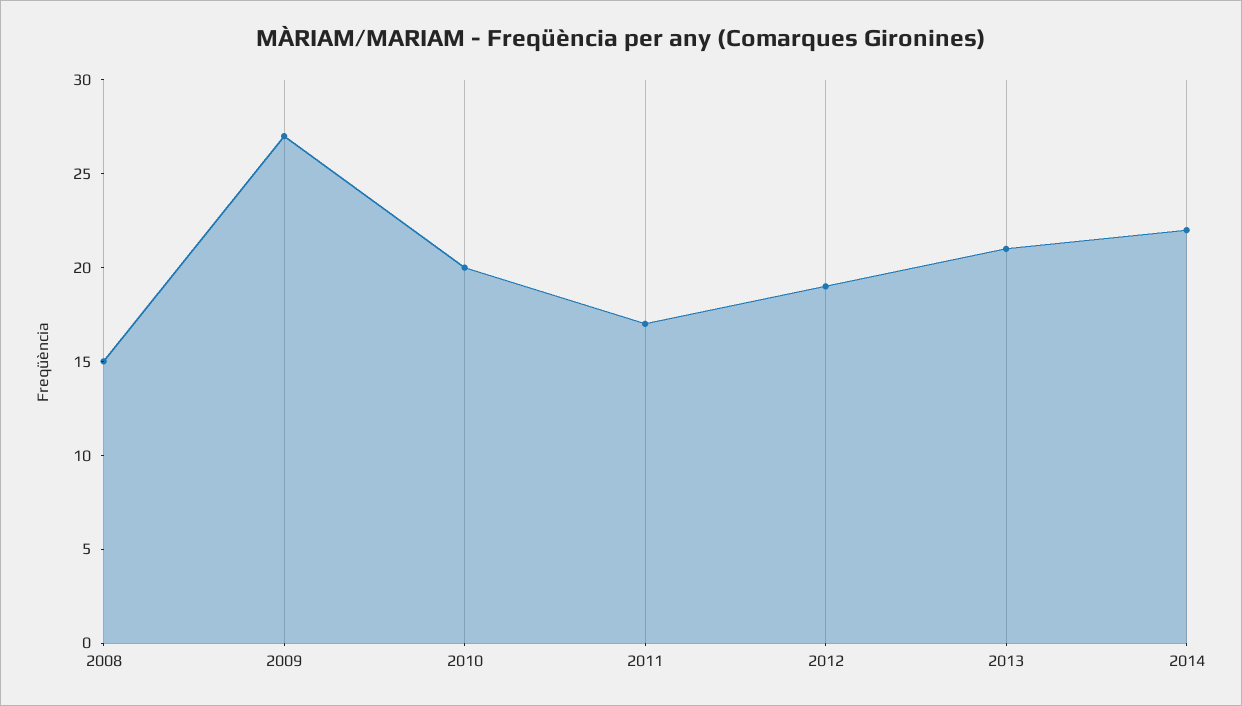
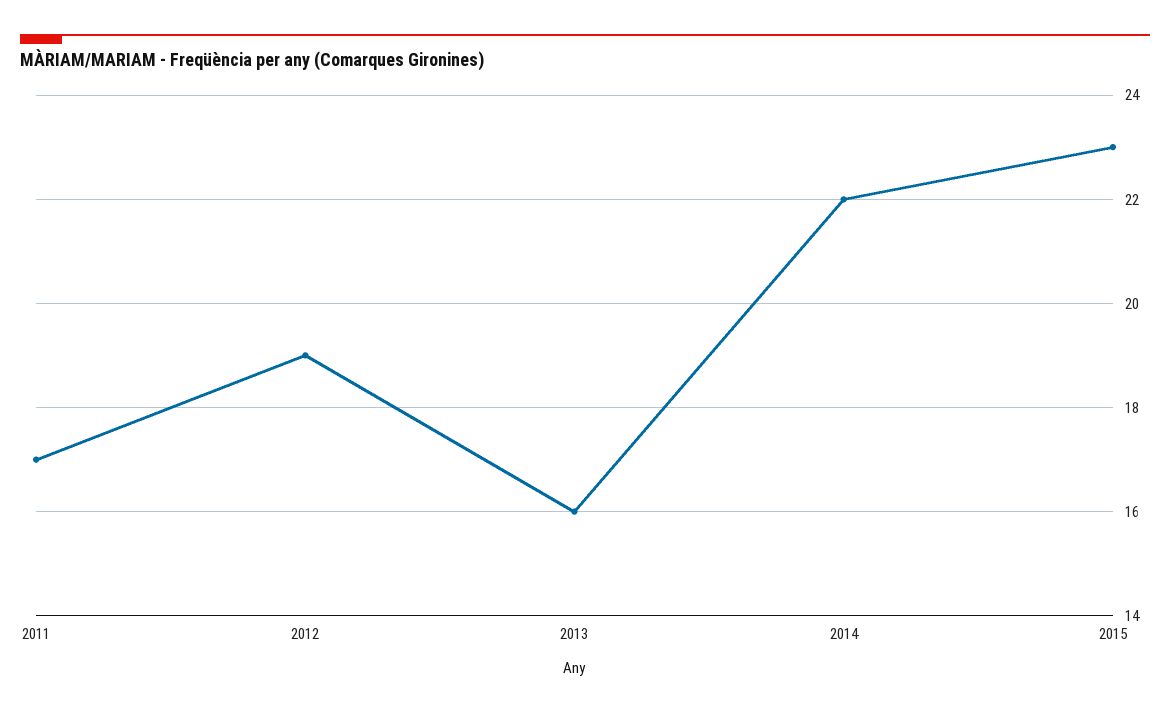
2008: 15 -> none
2009: 27 -> none
2010: 20 -> none
2013: 21 -> 16
2015: none -> 23

